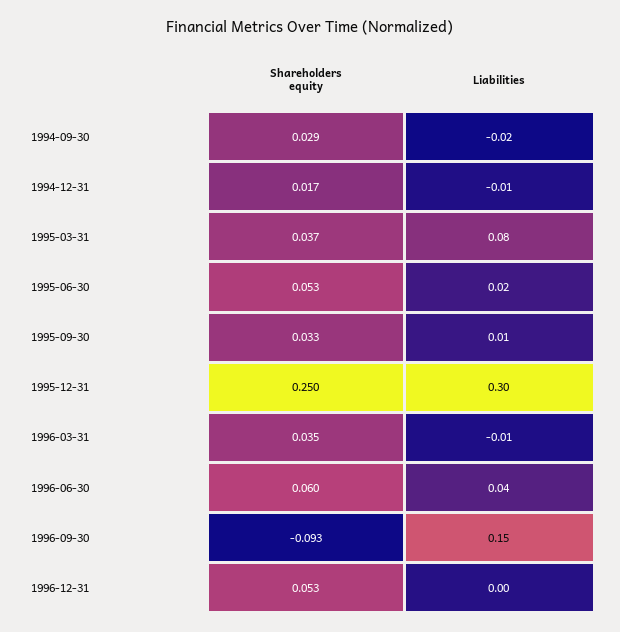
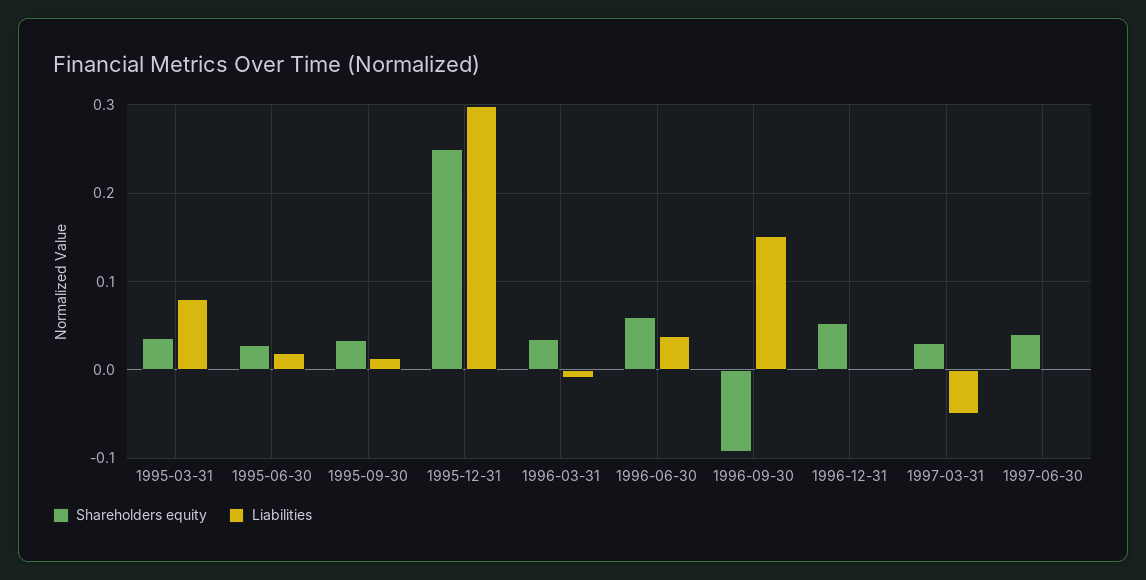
Shareholders equity, 1994-09-30: 0.029 -> none
Liabilities, 1994-09-30: -0.02 -> none
Shareholders equity, 1994-12-31: 0.017 -> none
Liabilities, 1994-12-31: -0.01 -> none
Shareholders equity, 1995-06-30: 0.053 -> 0.03
Shareholders equity, 1997-03-31: none -> 0.03
Liabilities, 1997-03-31: none -> -0.05
Shareholders equity, 1997-06-30: none -> 0.04
Liabilities, 1997-06-30: none -> 0

